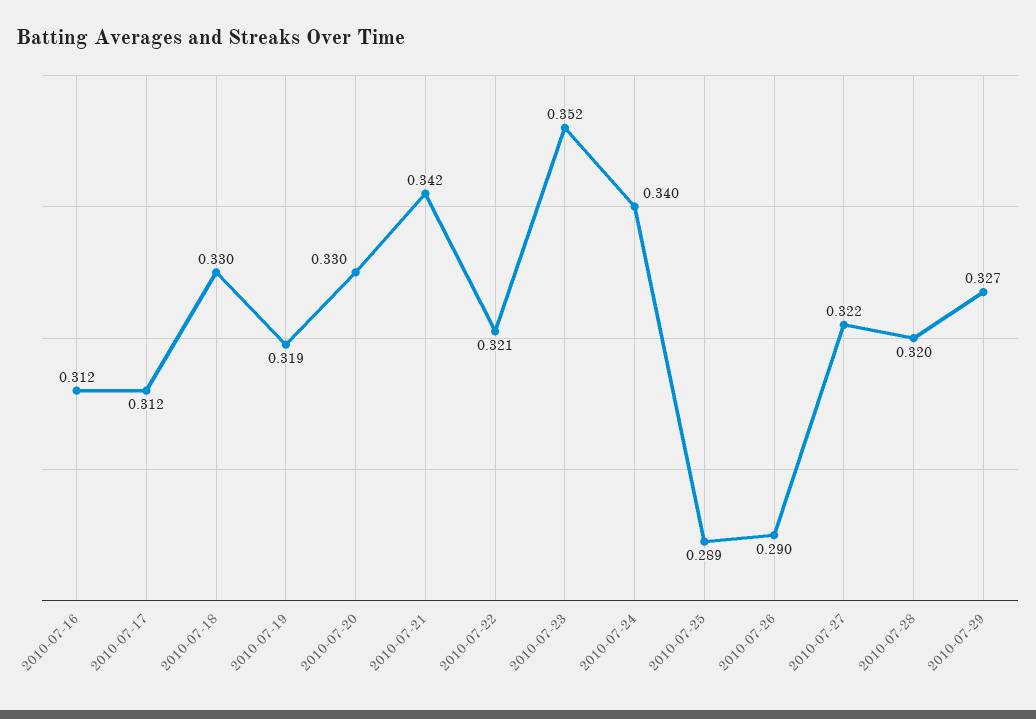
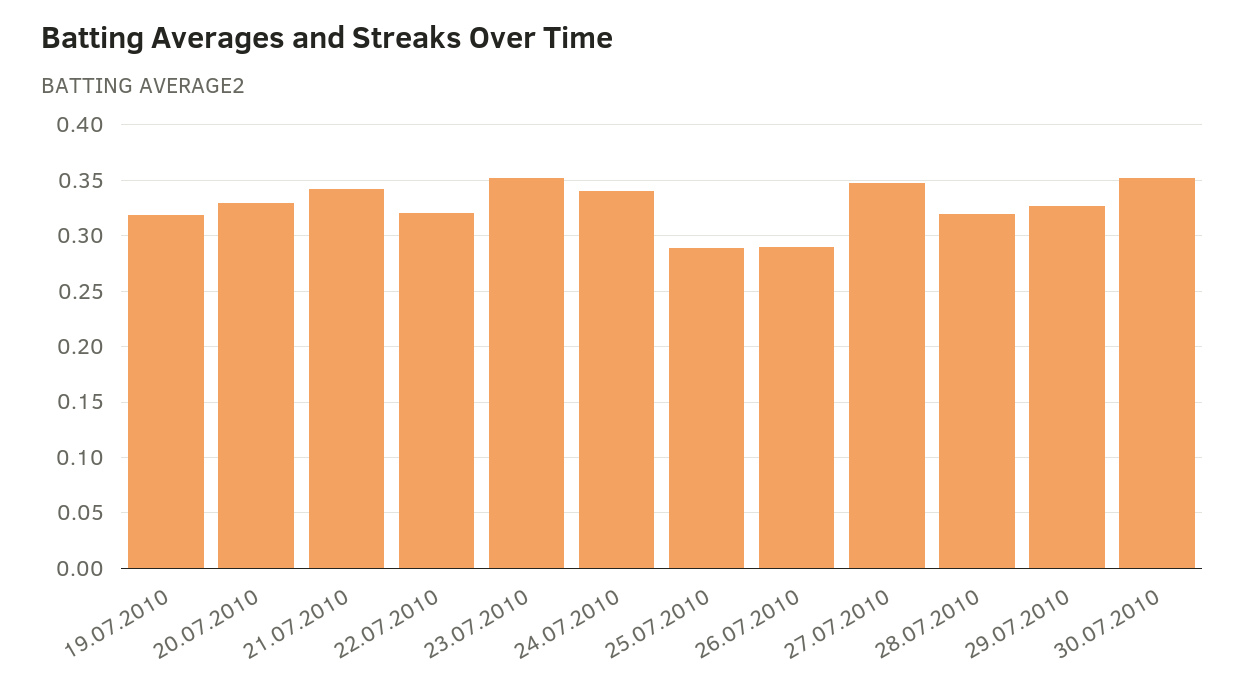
2010-07-16: 0.312 -> none
2010-07-17: 0.312 -> none
2010-07-18: 0.33 -> none
2010-07-27: 0.322 -> 0.35
30.07.2010: none -> 0.35

